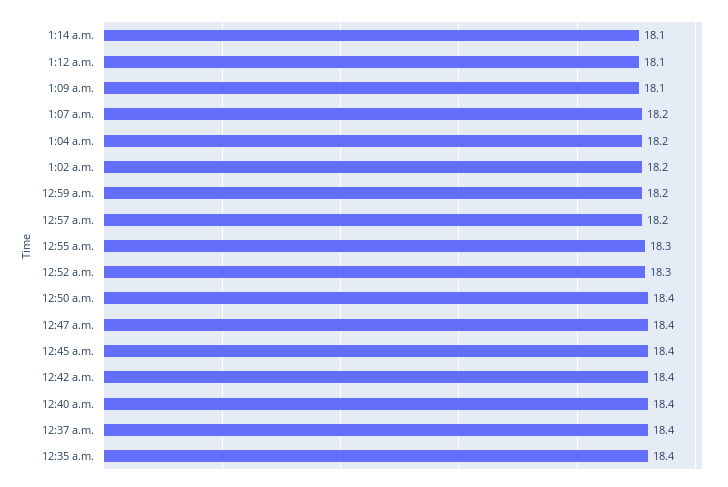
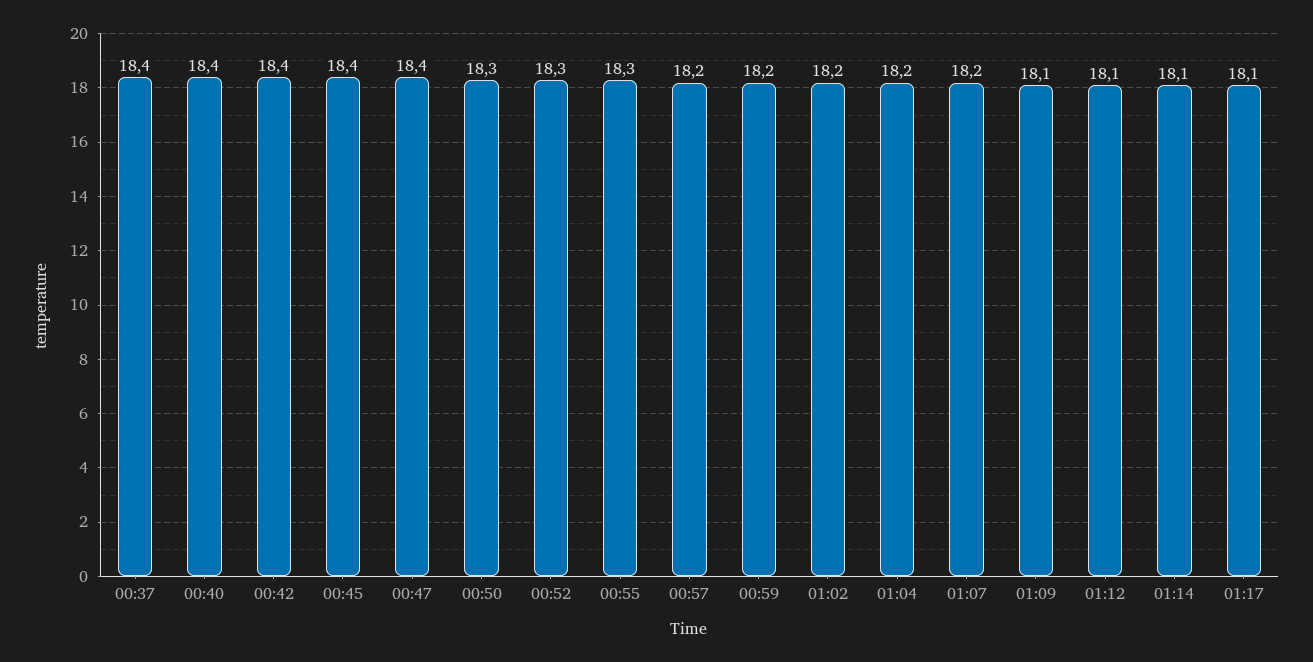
12:50 a.m.: 18.4 -> 18.3
12:35 a.m.: 18.4 -> none
01:17: none -> 18.1

